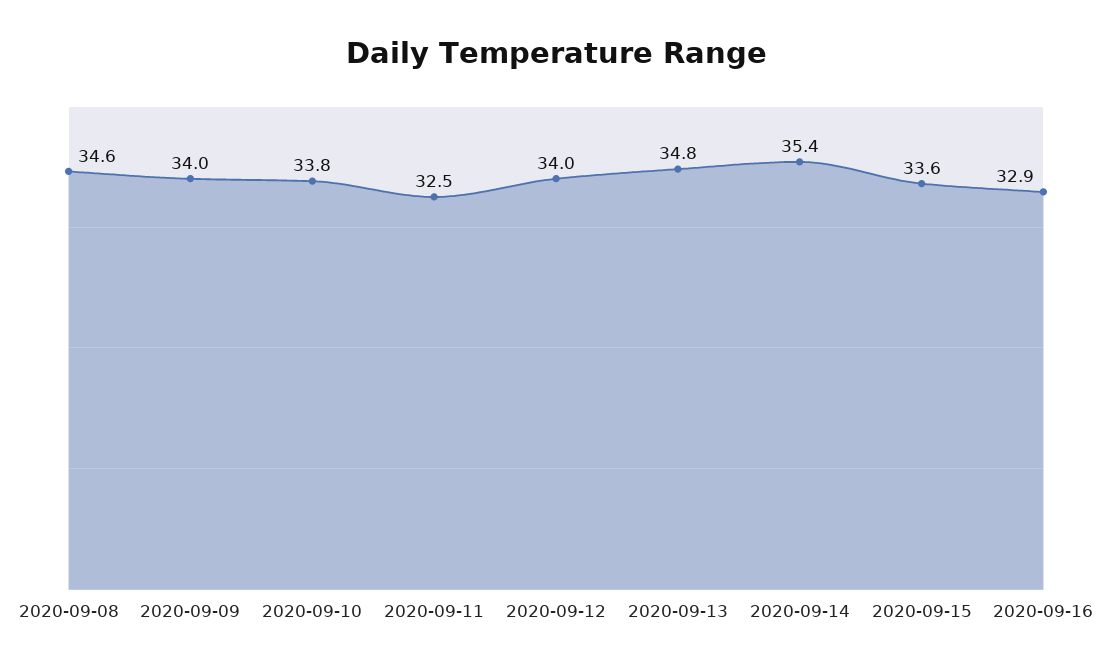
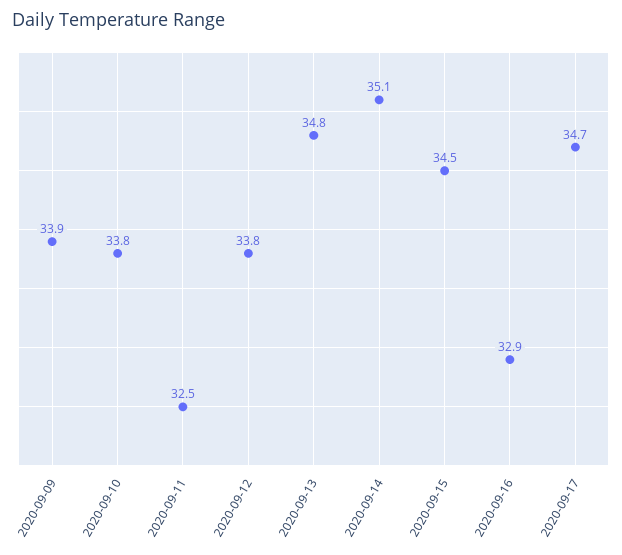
2020-09-08: 34.6 -> none
2020-09-09: 34 -> 33.9
2020-09-12: 34 -> 33.8
2020-09-14: 35.4 -> 35.1
2020-09-15: 33.6 -> 34.5
2020-09-17: none -> 34.7

